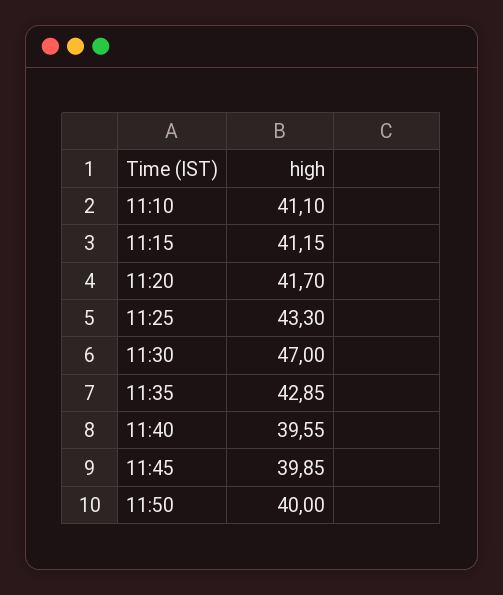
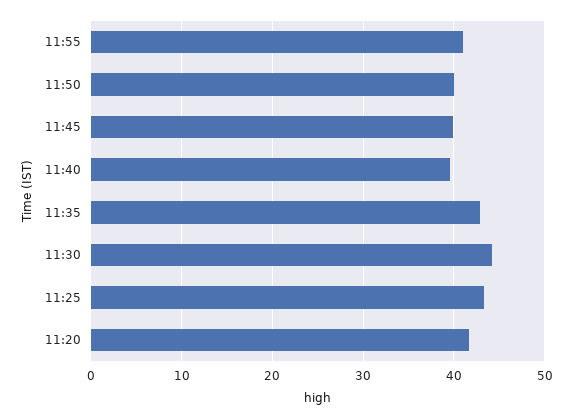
11:10: 41.1 -> none
11:15: 41.15 -> none
11:30: 47 -> 44
11:55: none -> 41

